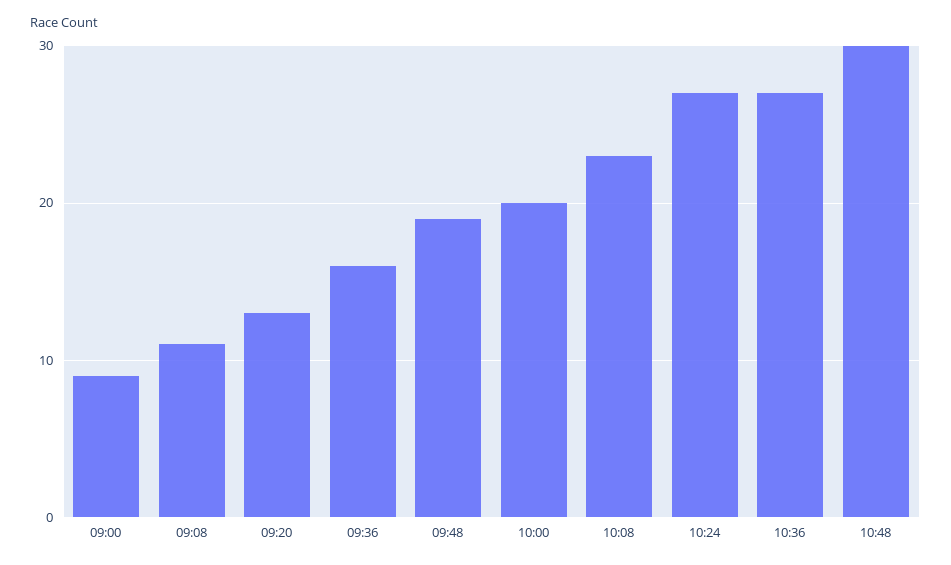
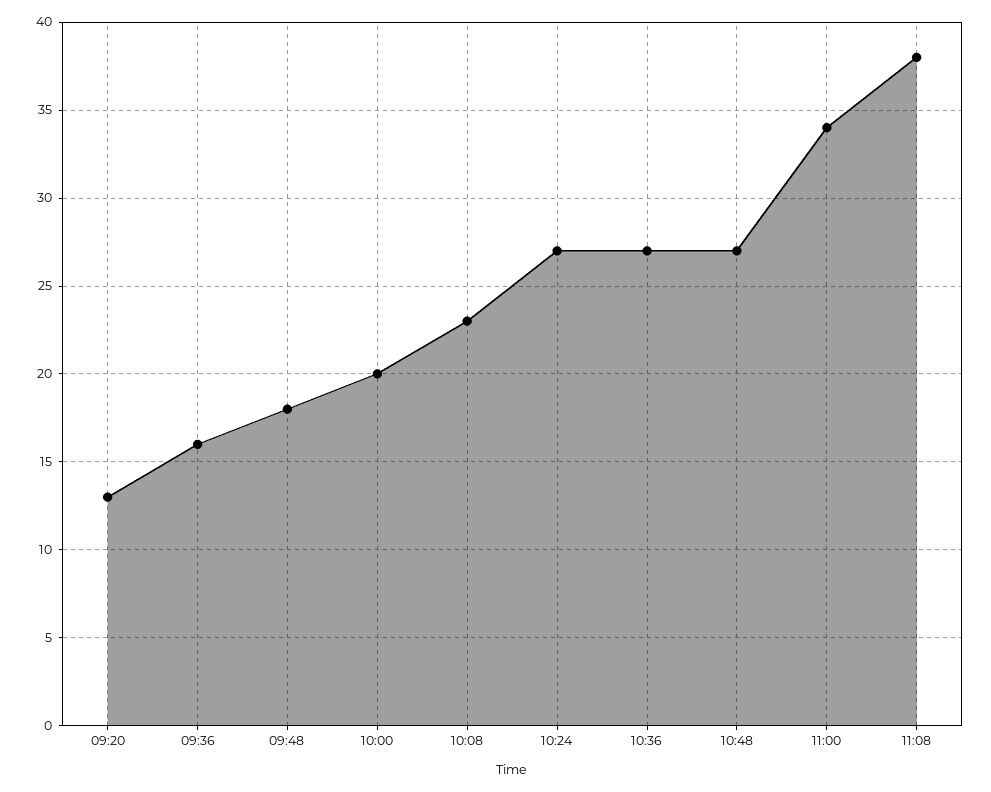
09:00: 9 -> none
09:08: 11 -> none
09:48: 19 -> 18
10:48: 30 -> 27
11:00: none -> 34
11:08: none -> 38

